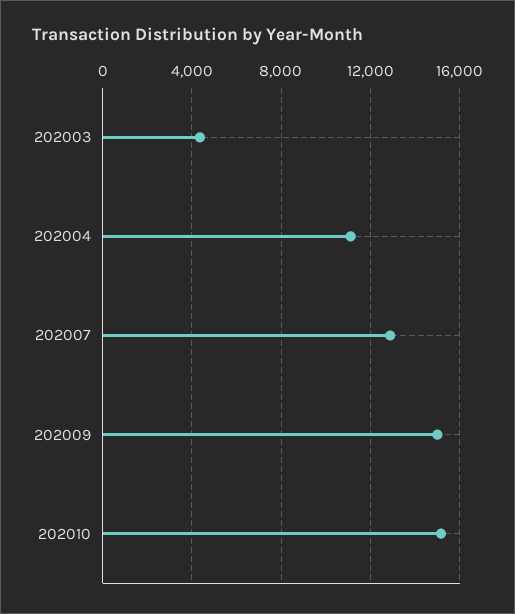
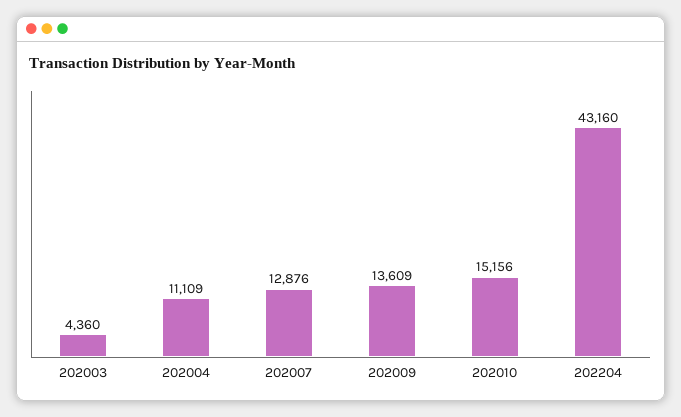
202009: 15000 -> 13609
202204: none -> 43160

